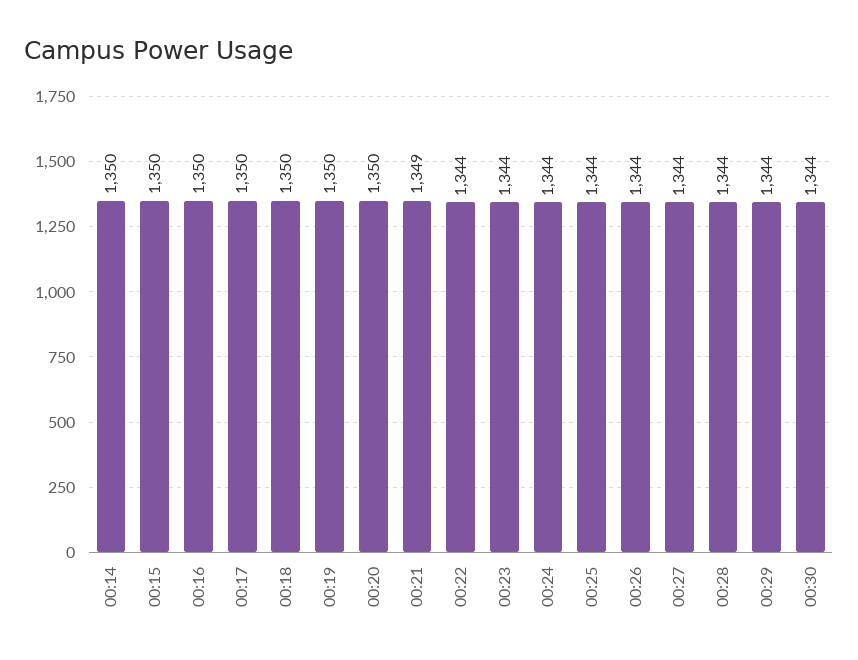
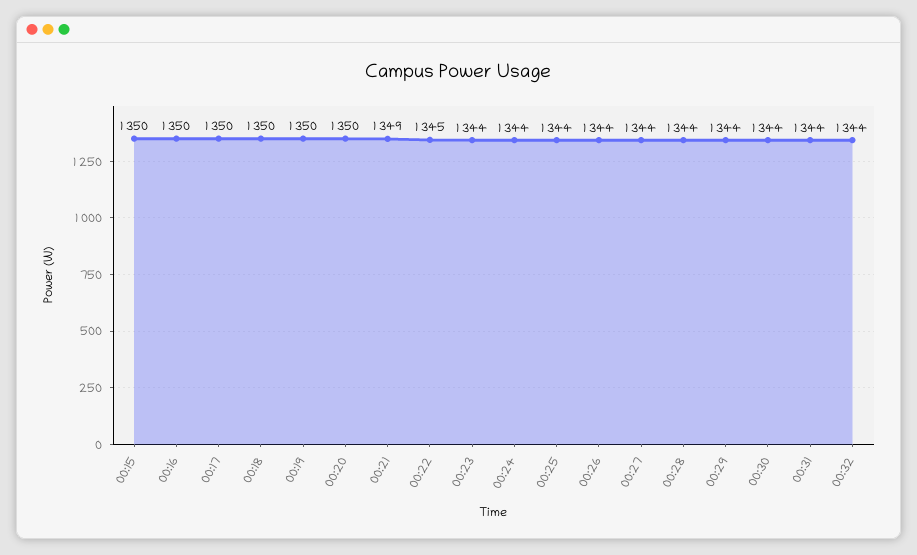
00:14: 1350 -> none
00:22: 1344 -> 1345
00:31: none -> 1344
00:32: none -> 1344

